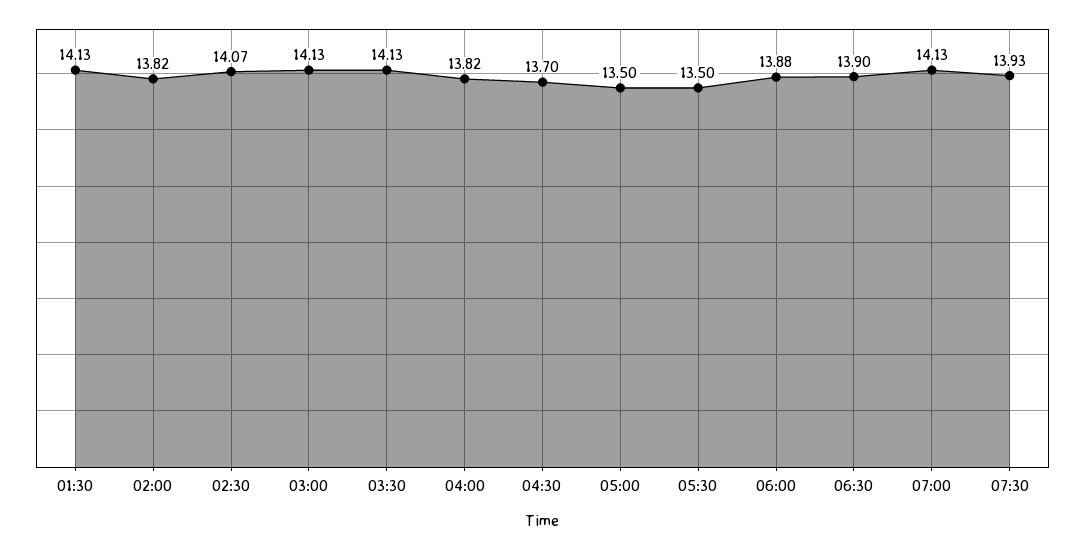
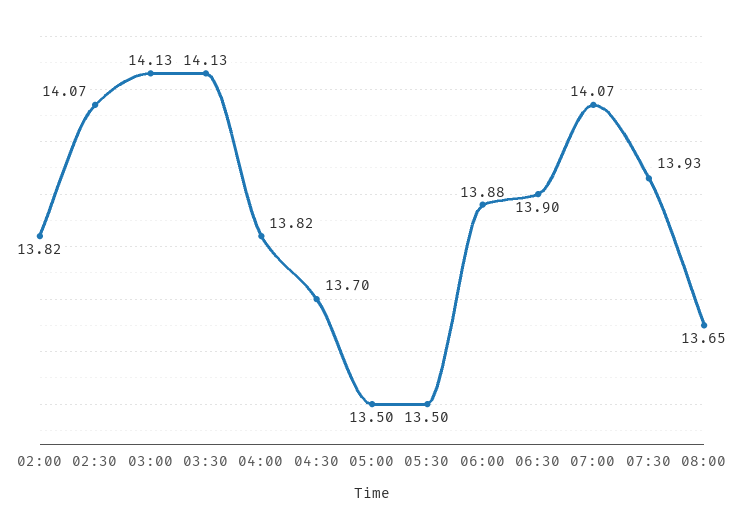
01:30: 14.13 -> none
07:00: 14.13 -> 14.07
08:00: none -> 13.65

